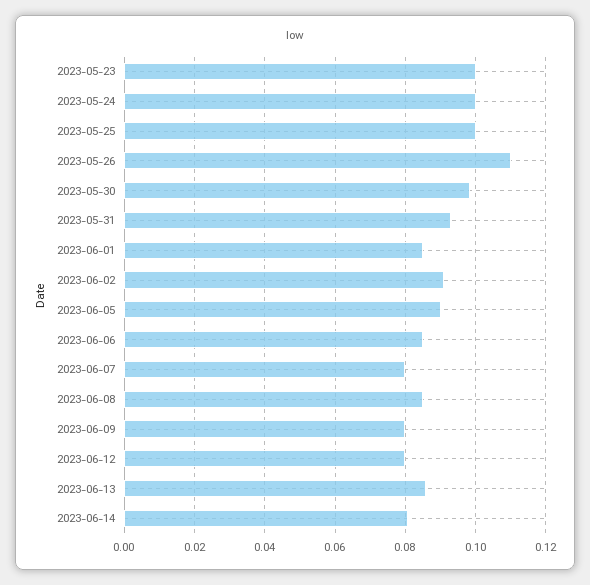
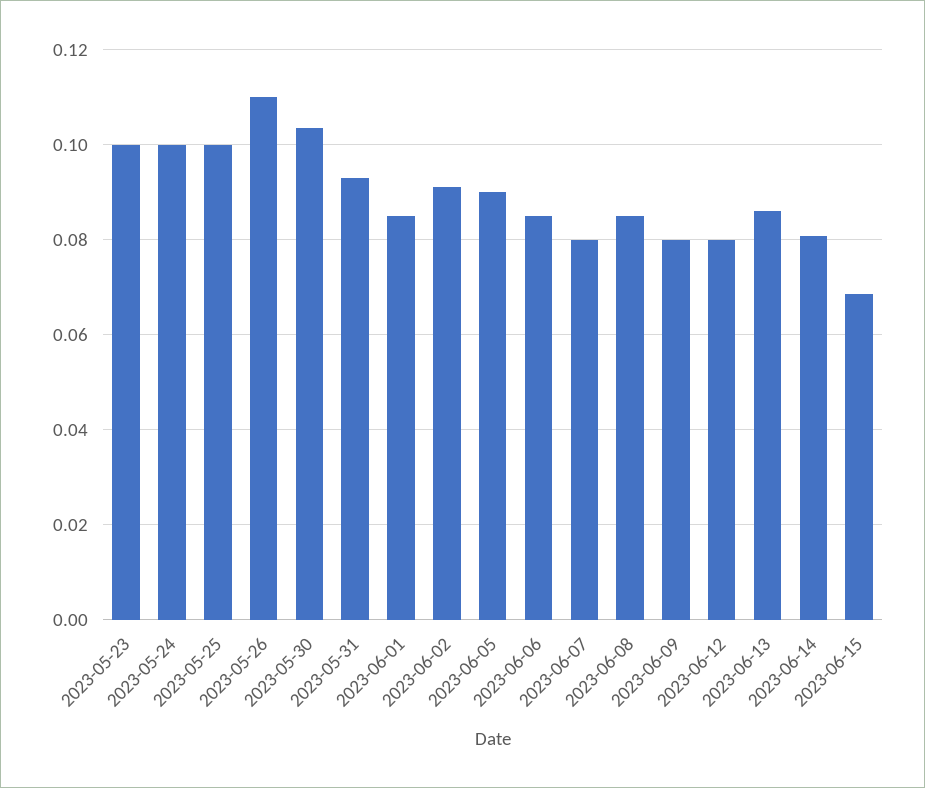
2023-05-30: 0.098 -> 0.104
2023-06-15: none -> 0.068

